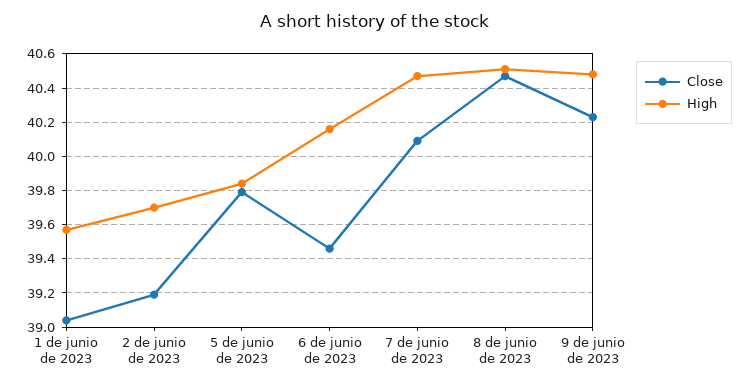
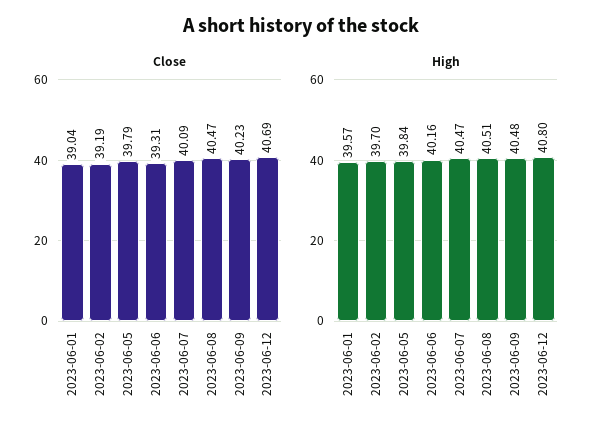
Close, 6 de junio de 2023: 39.45 -> 39.31
Close, 2023-06-12: none -> 40.69
High, 2023-06-12: none -> 40.8

